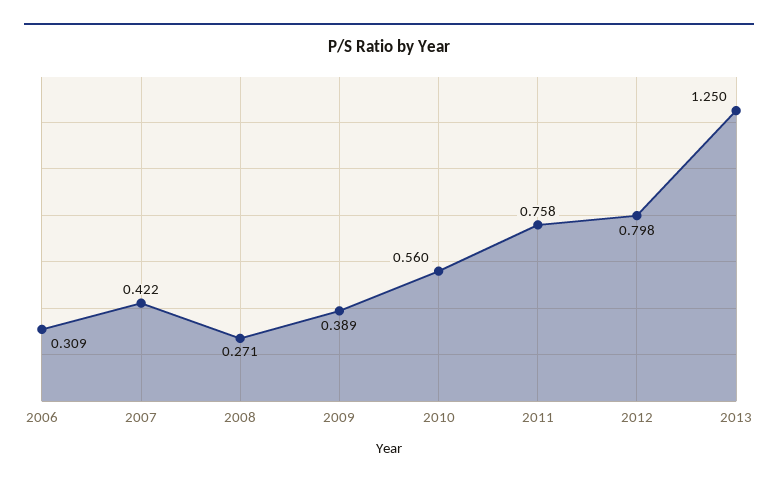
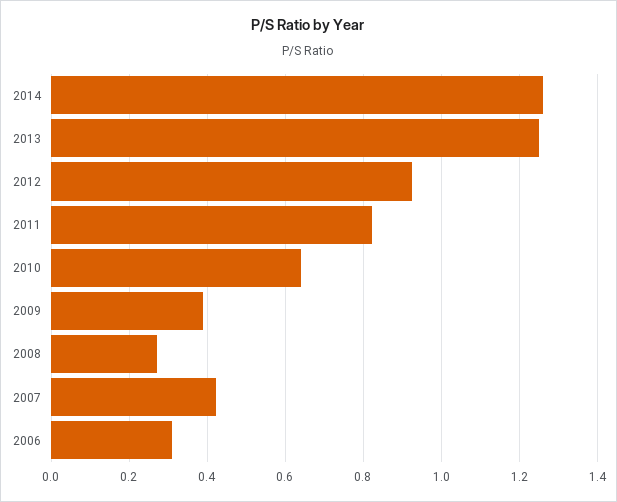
2010: 0.56 -> 0.64
2011: 0.758 -> 0.82
2012: 0.798 -> 0.92
2014: none -> 1.26

